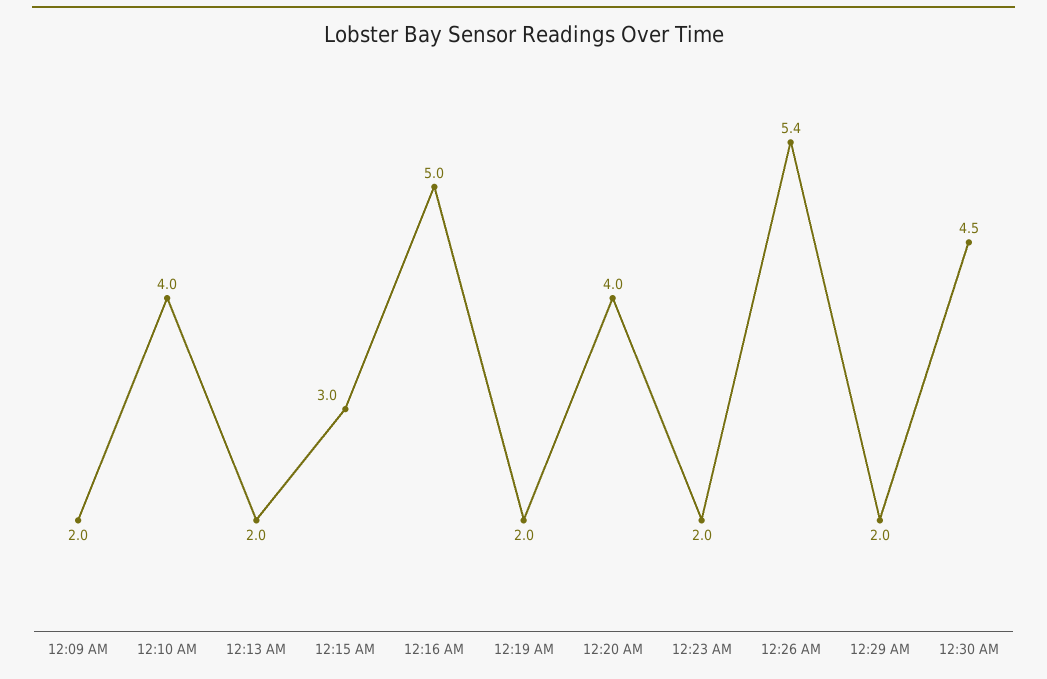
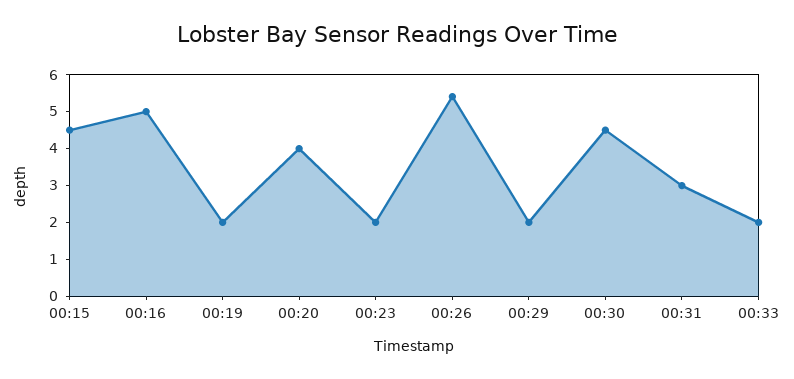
12:09 AM: 2 -> none
12:10 AM: 4 -> none
12:13 AM: 2 -> none
12:15 AM: 3 -> 4.5
00:31: none -> 3
00:33: none -> 2

